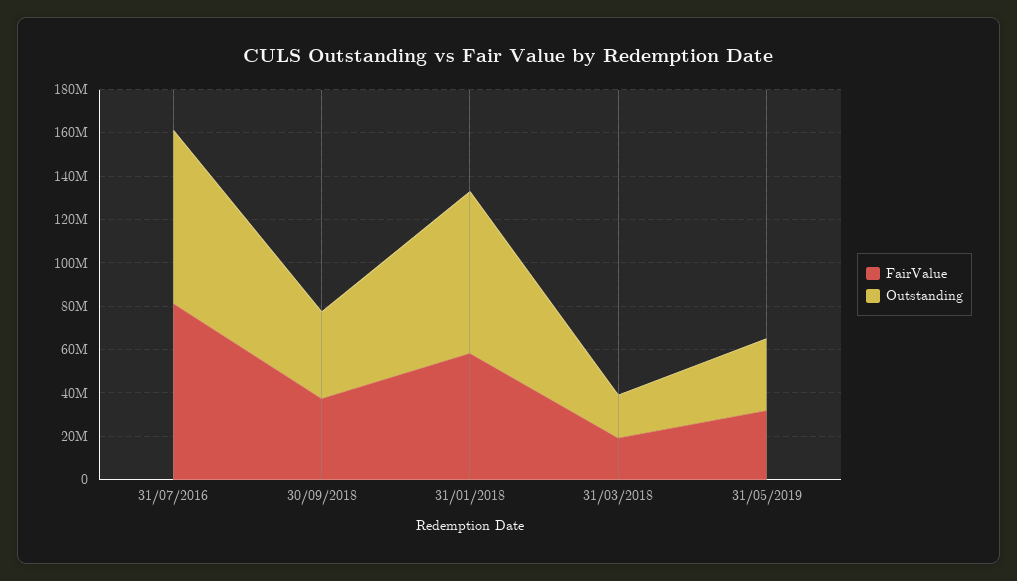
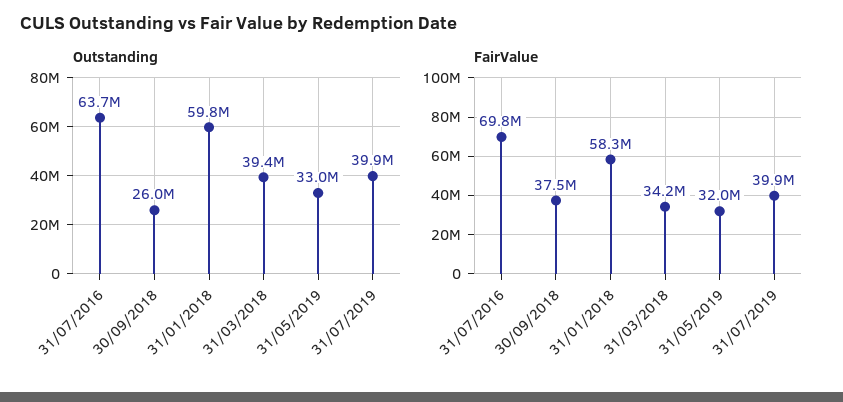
FairValue, 31/07/2016: 80000000 -> 69800000
Outstanding, 31/07/2016: 80000000 -> 63700000
Outstanding, 30/09/2018: 40000000 -> 26000000
Outstanding, 31/01/2018: 75000000 -> 59800000
FairValue, 31/03/2018: 20000000 -> 34200000
Outstanding, 31/03/2018: 20000000 -> 39400000
Outstanding, 31/07/2019: none -> 39900000
FairValue, 31/07/2019: none -> 39900000

